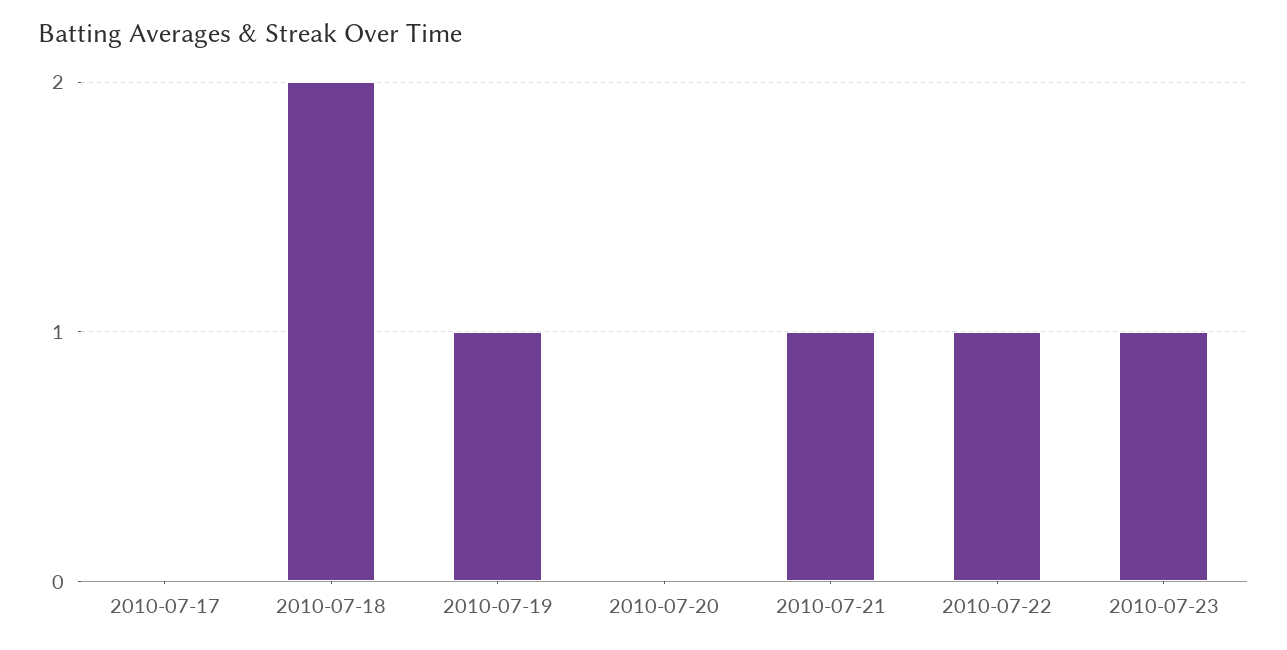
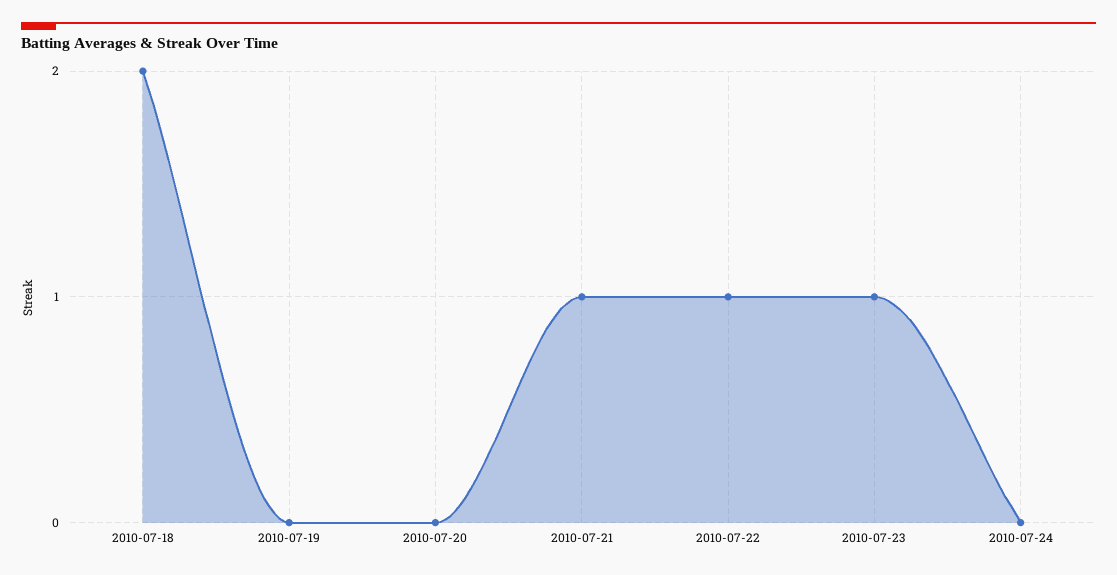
2010-07-17: 0 -> none
2010-07-19: 1 -> 0
2010-07-24: none -> 0

